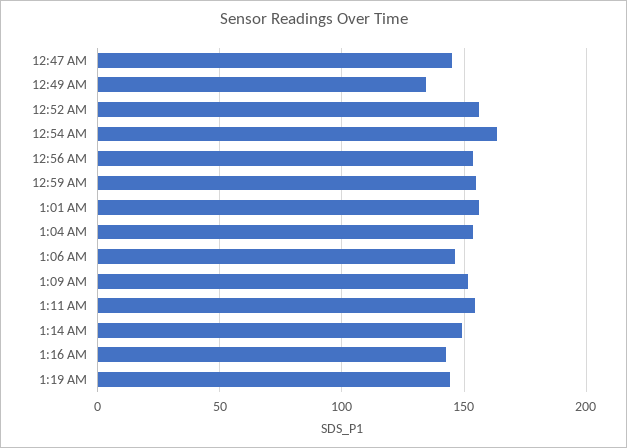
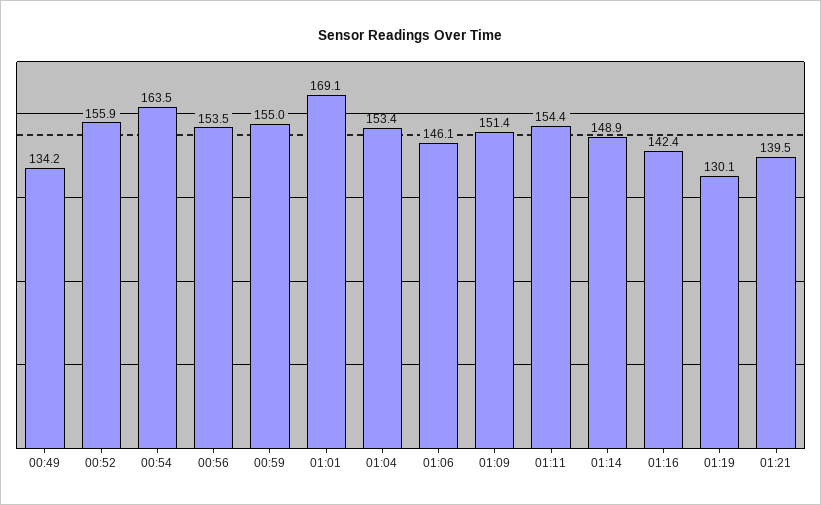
12:47 AM: 145 -> none
1:01 AM: 155 -> 169.1
1:19 AM: 145 -> 130.1
01:21: none -> 139.5

